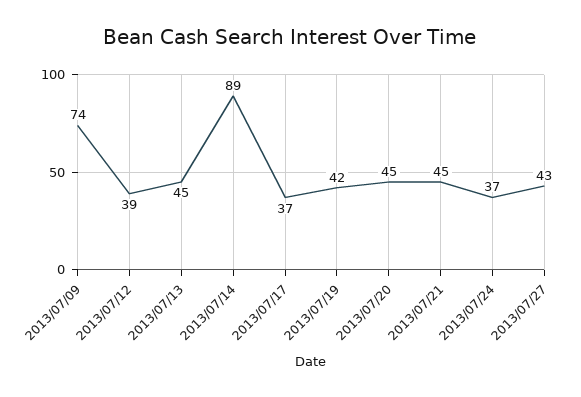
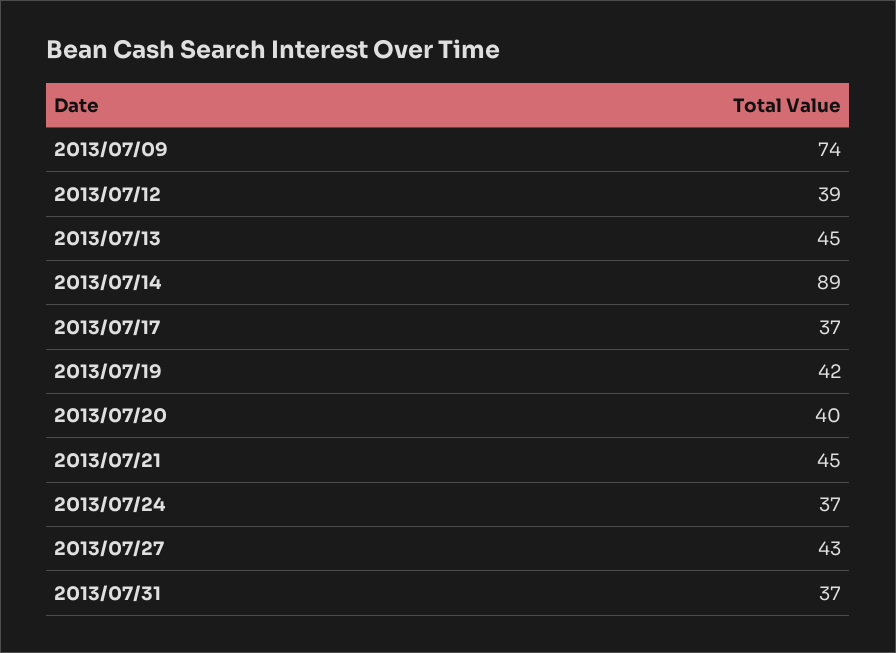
2013/07/20: 45 -> 40
2013/07/31: none -> 37

